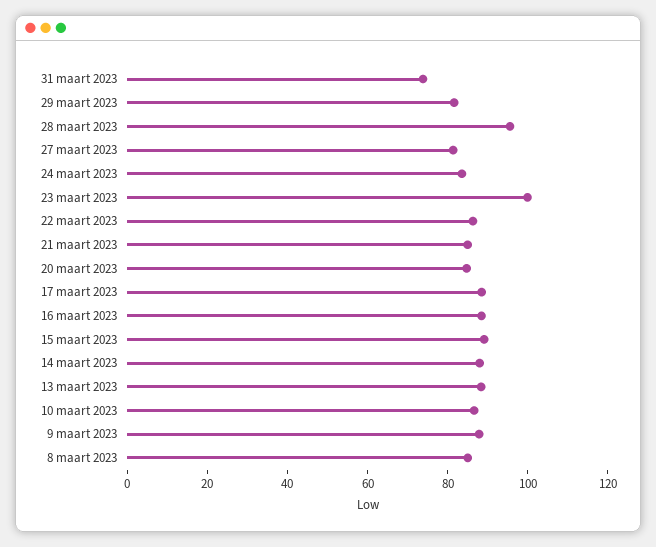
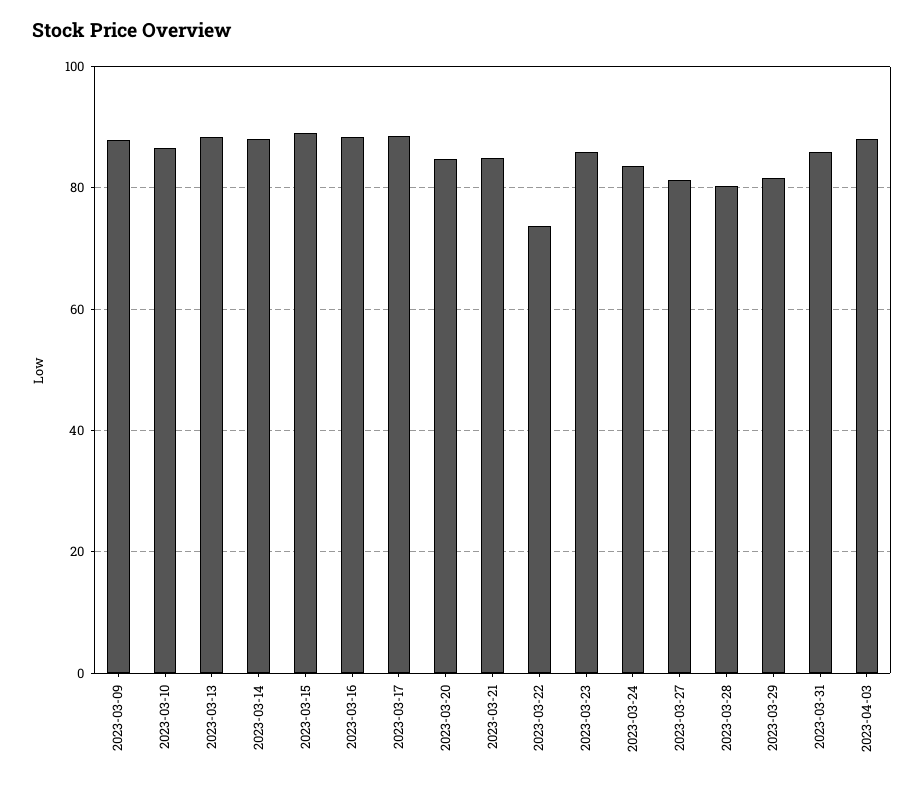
31 maart 2023: 75 -> 86
28 maart 2023: 95 -> 80
23 maart 2023: 100 -> 86
22 maart 2023: 85 -> 74
8 maart 2023: 85 -> none
2023-04-03: none -> 88

